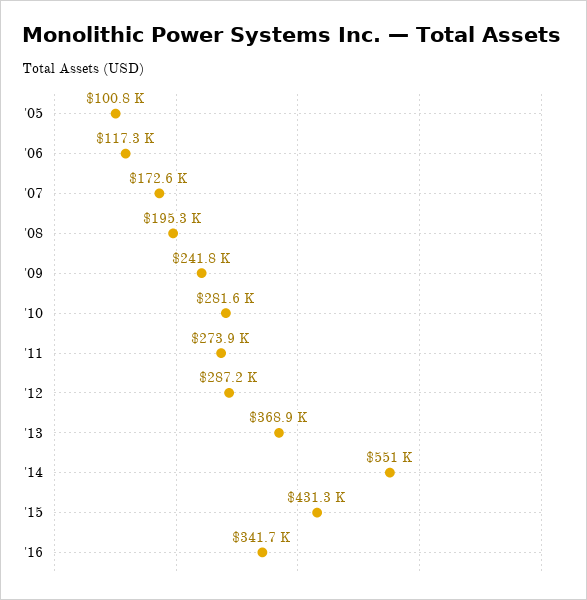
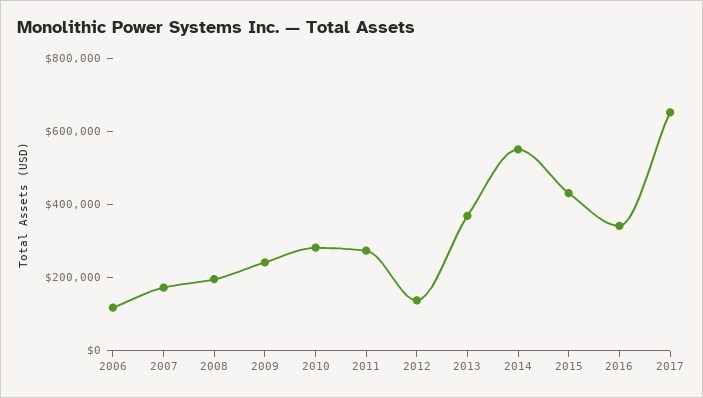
'05: 100800 -> none
'12: 287200 -> 150000
2017: none -> 650000

